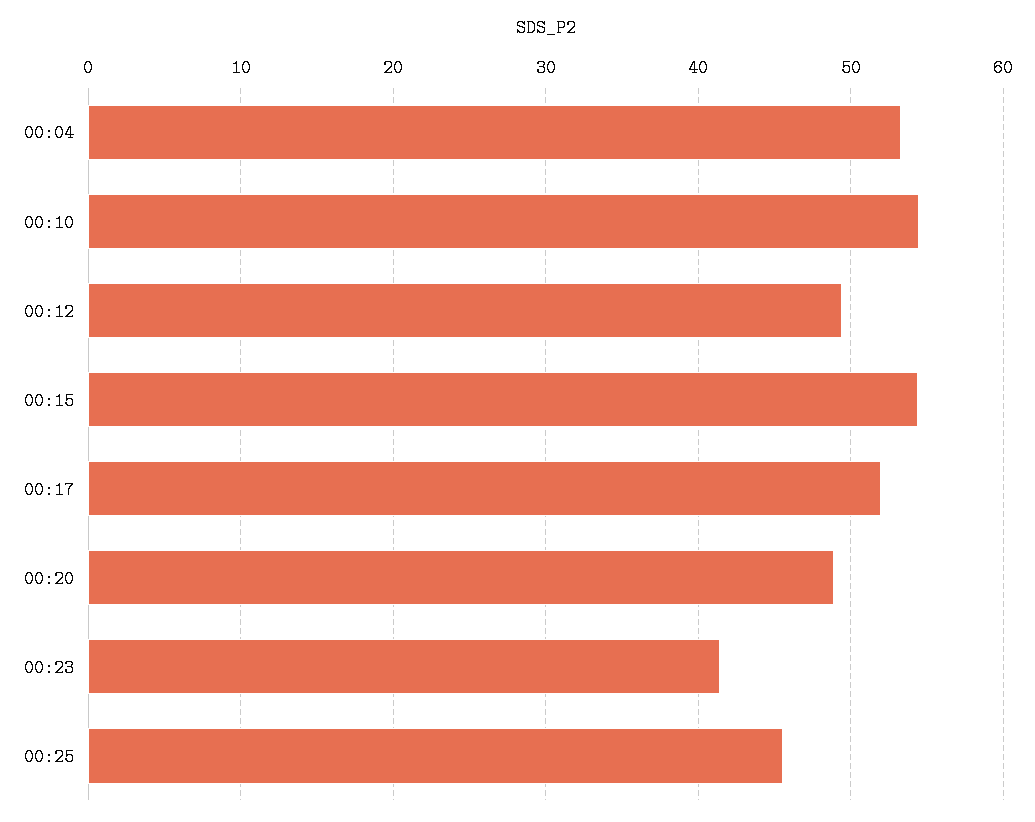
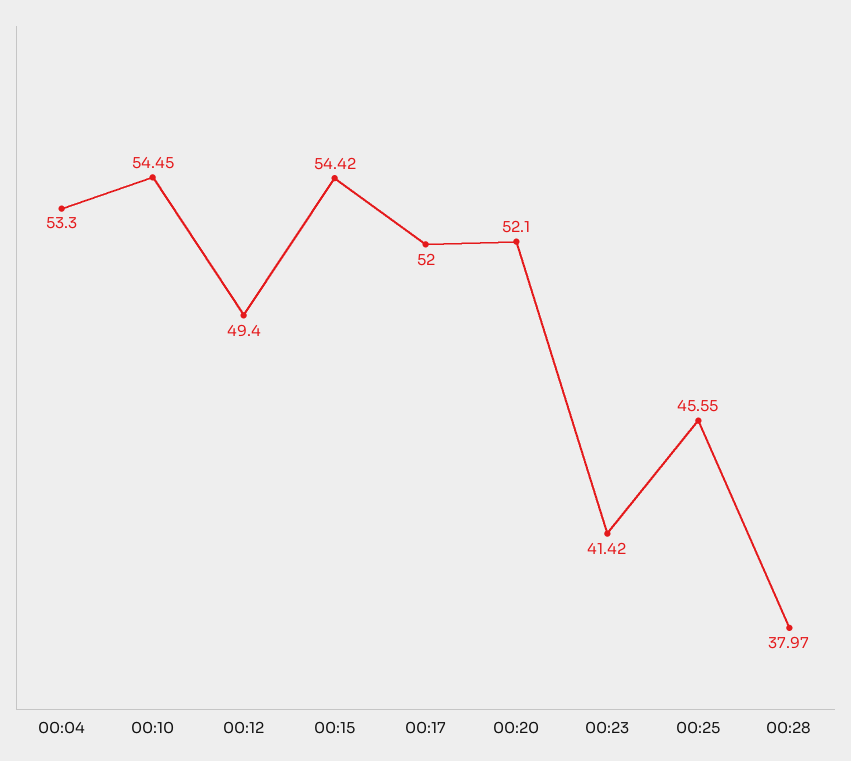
00:20: 49 -> 52.1
00:28: none -> 37.97

